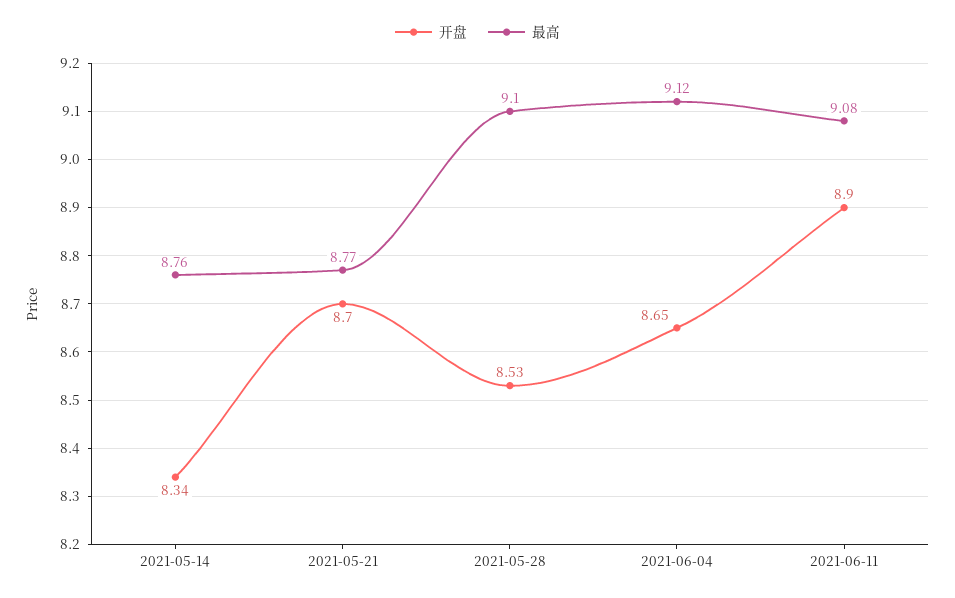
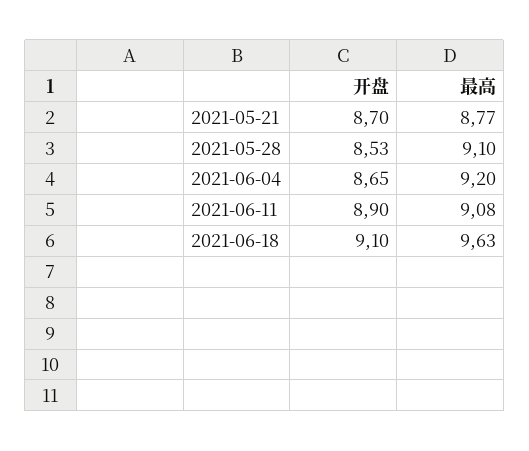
开盘, 2021-05-14: 8.34 -> none
最高, 2021-05-14: 8.76 -> none
最高, 2021-06-04: 9.12 -> 9.2
开盘, 2021-06-18: none -> 9.1
最高, 2021-06-18: none -> 9.63

